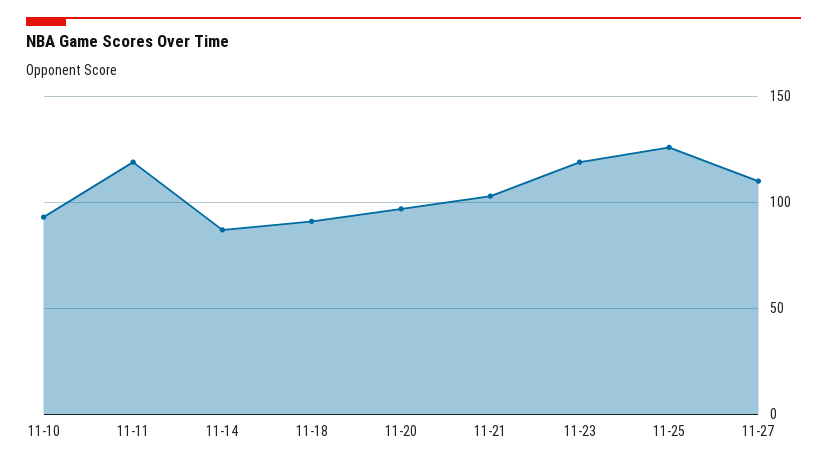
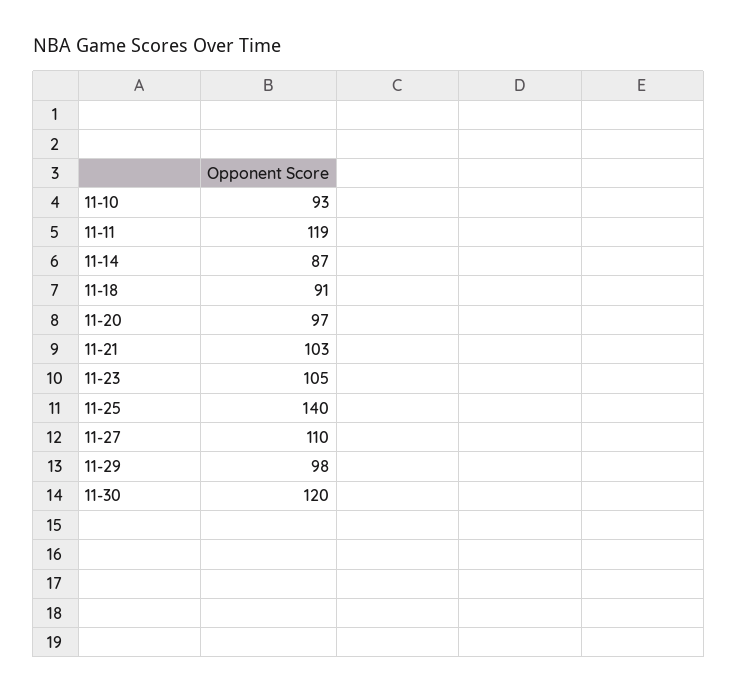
11-23: 120 -> 105
11-25: 125 -> 140
11-29: none -> 98
11-30: none -> 120

